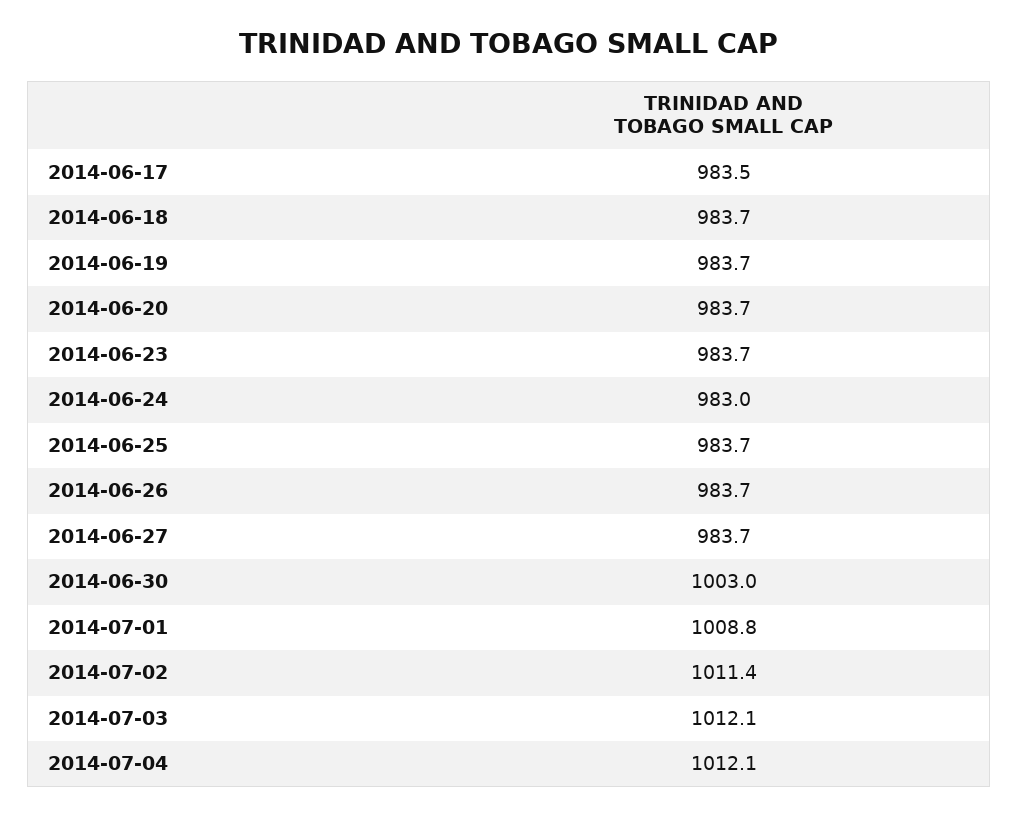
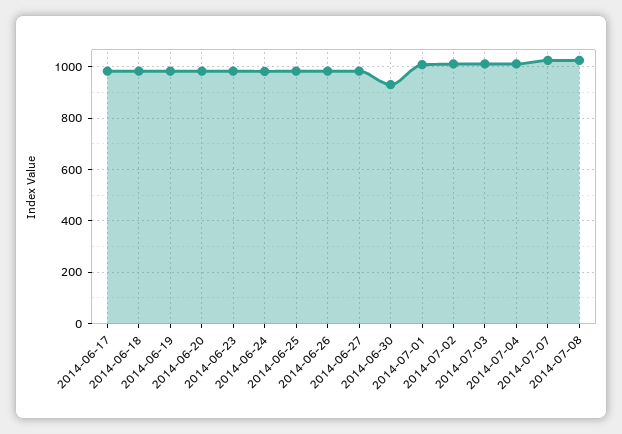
2014-06-30: 1003 -> 925
2014-07-07: none -> 1025
2014-07-08: none -> 1025

